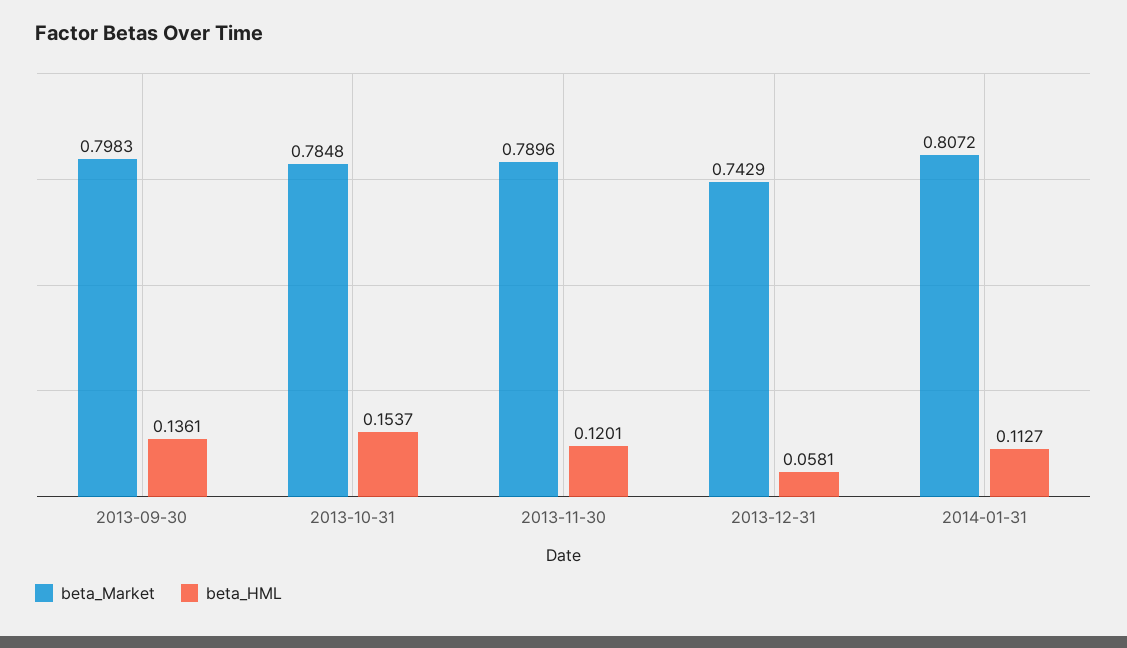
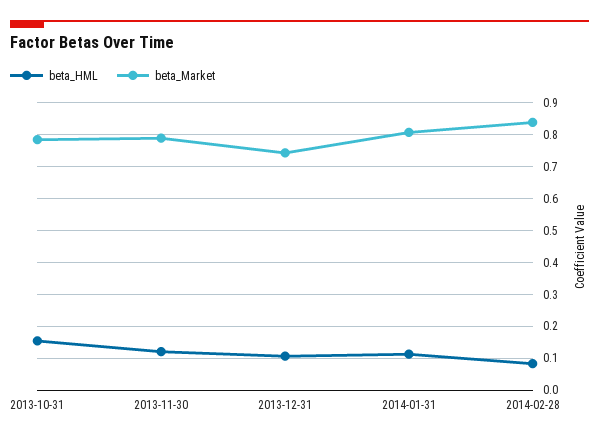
beta_Market, 2013-09-30: 0.7983 -> none
beta_HML, 2013-09-30: 0.1361 -> none
beta_HML, 2013-12-31: 0.0581 -> 0.1
beta_HML, 2014-02-28: none -> 0.08
beta_Market, 2014-02-28: none -> 0.84

